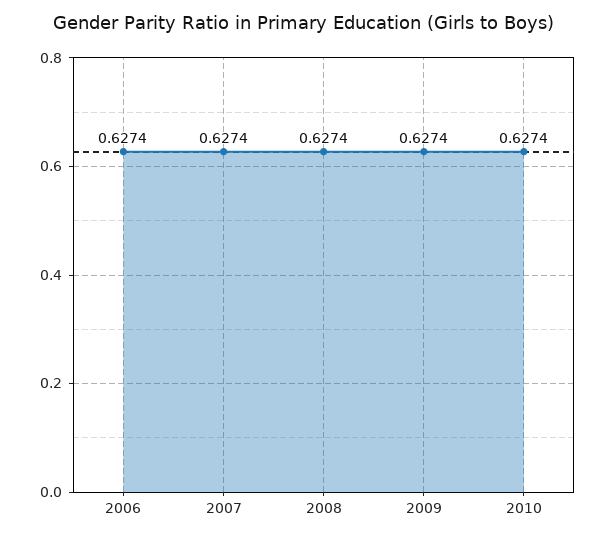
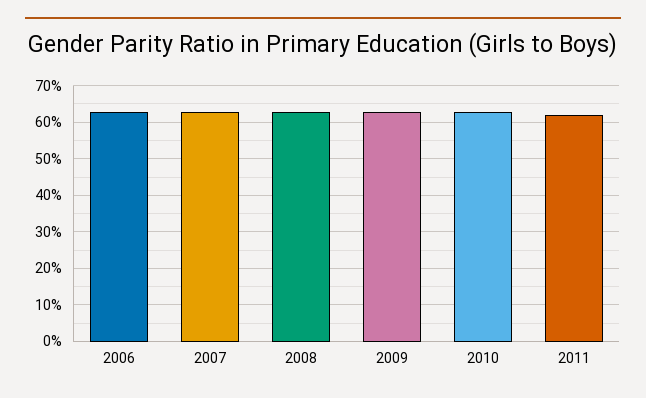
2011: none -> 0.62

